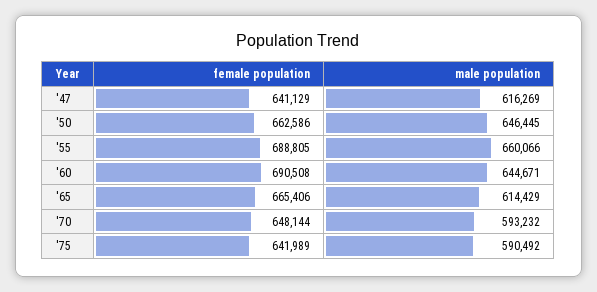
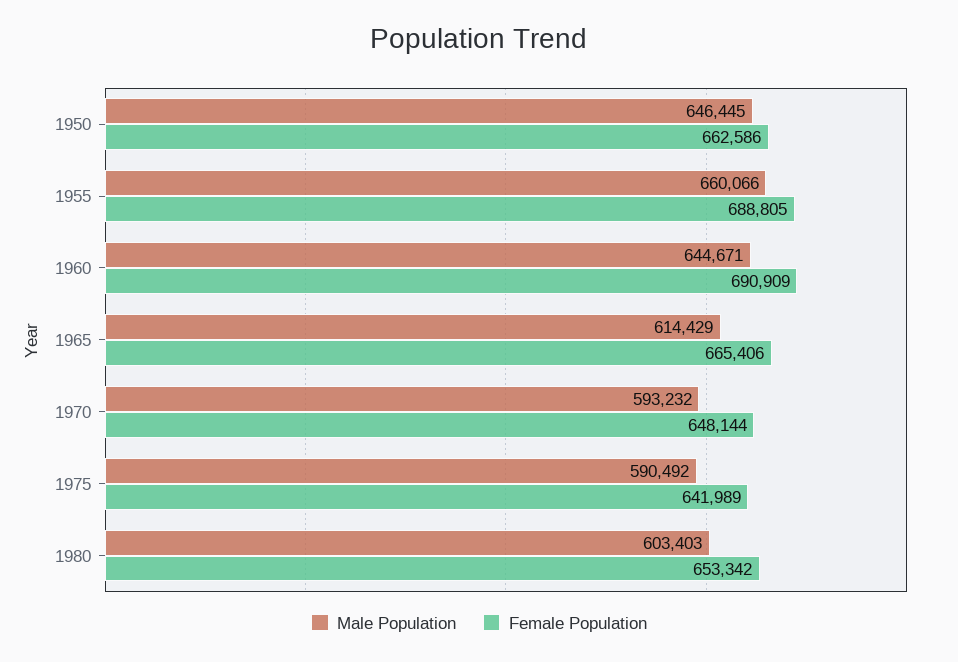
female population, '47: 641129 -> none
male population, '47: 616269 -> none
female population, '60: 690508 -> 690909
male population, 1980: none -> 603403
female population, 1980: none -> 653342

